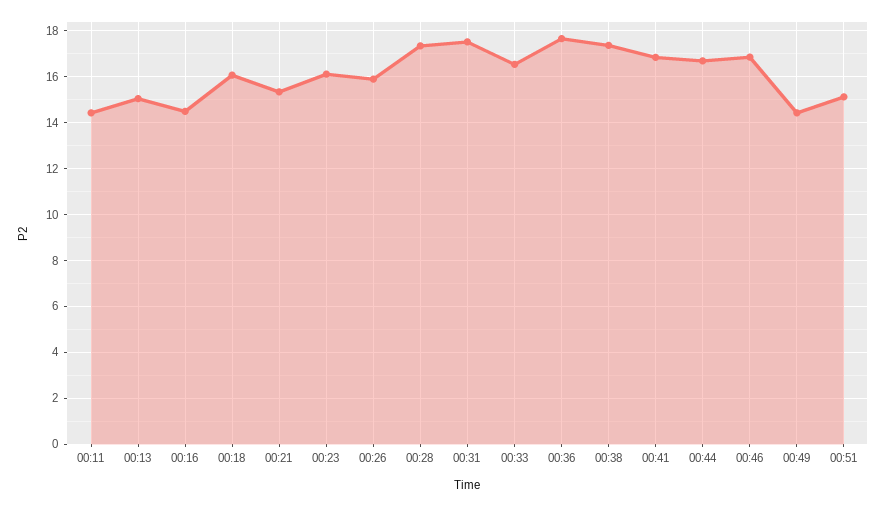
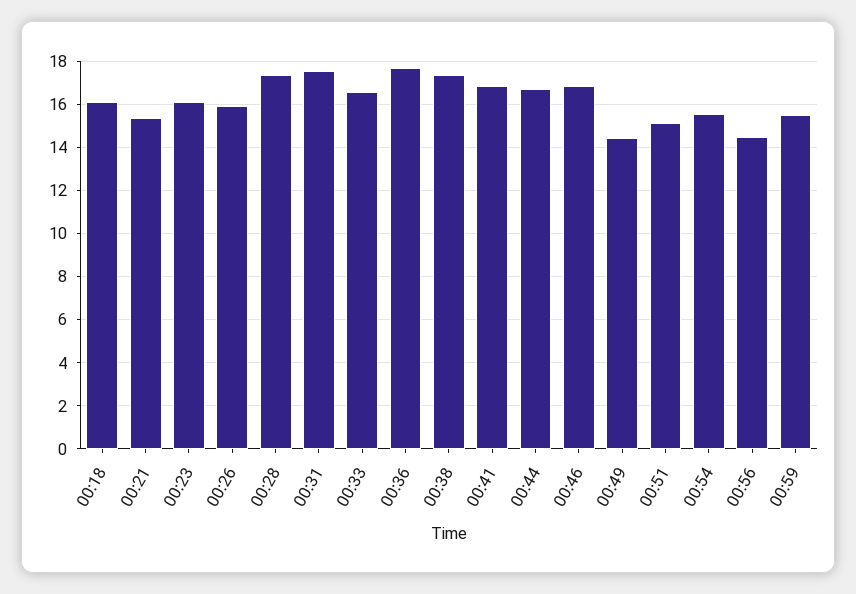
00:11: 14.5 -> none
00:13: 15 -> none
00:16: 14.5 -> none
00:54: none -> 15.5
00:56: none -> 14.5
00:59: none -> 15.5

